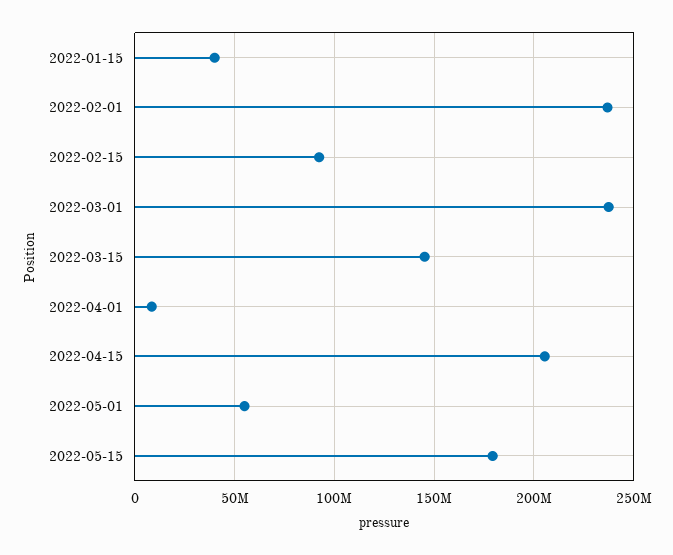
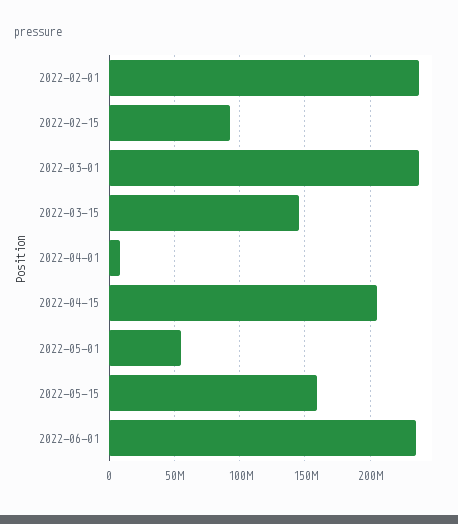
2022-01-15: 40000000 -> none
2022-05-15: 180000000 -> 160000000
2022-06-01: none -> 235000000

